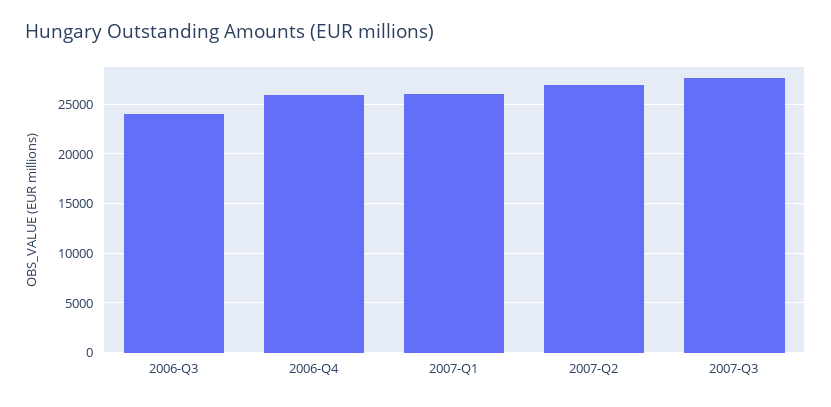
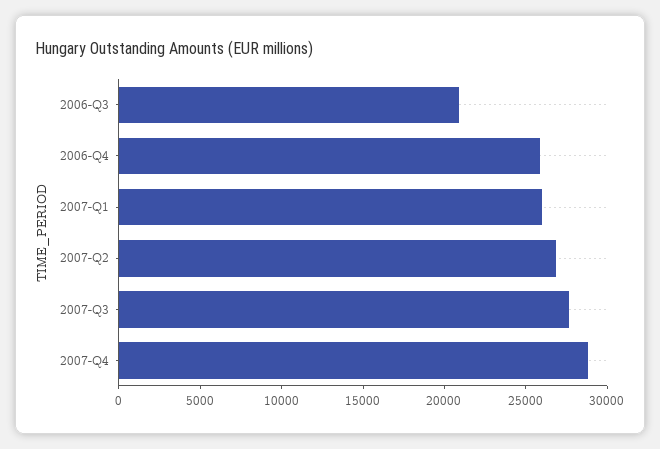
2006-Q3: 24000 -> 21000
2007-Q4: none -> 29000

